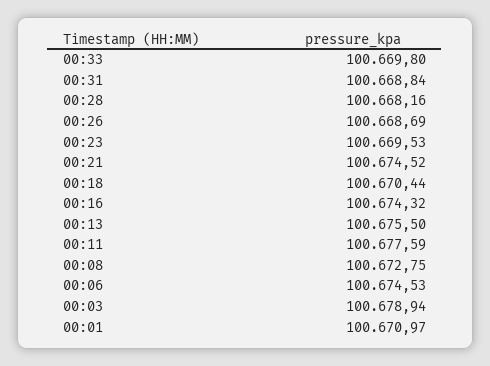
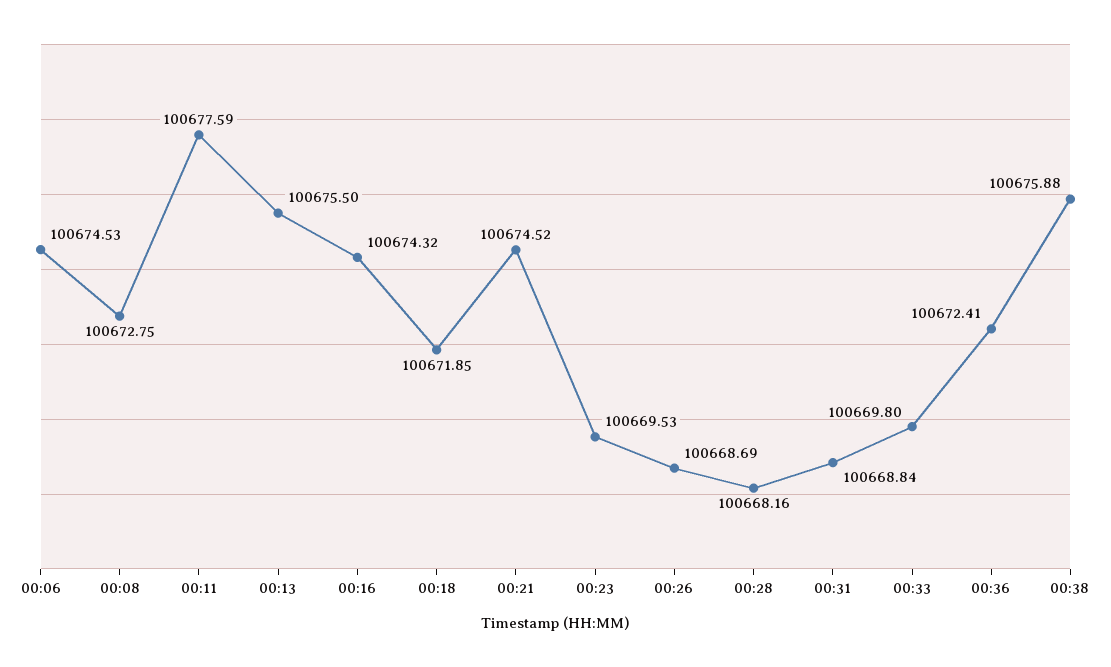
00:18: 100670.44 -> 100671.85
00:03: 100678.94 -> none
00:01: 100670.97 -> none
00:36: none -> 100672.41
00:38: none -> 100675.88

